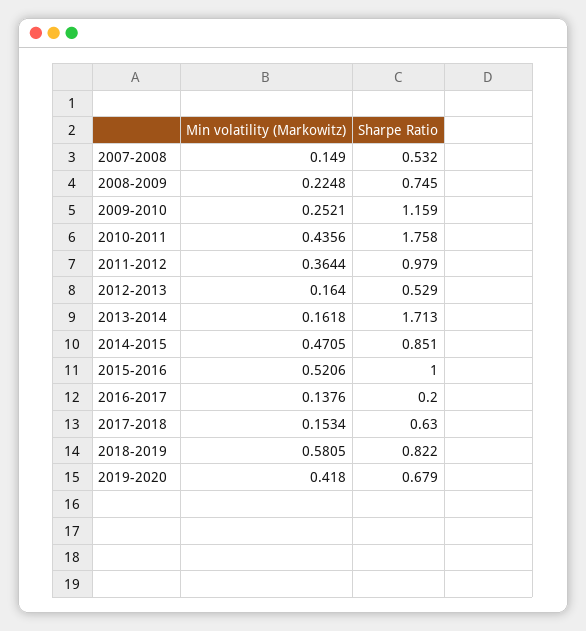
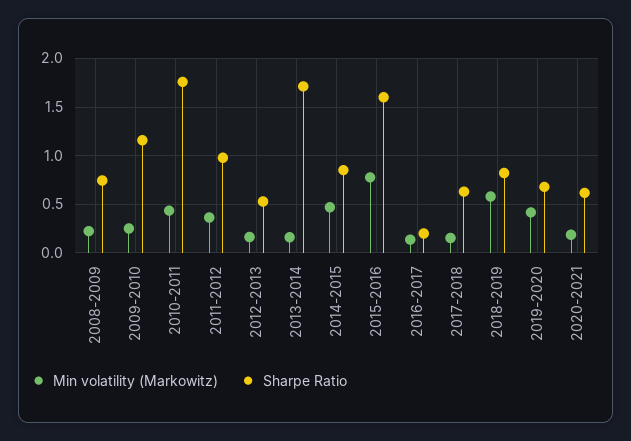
Min volatility (Markowitz), 2007-2008: 0.149 -> none
Sharpe Ratio, 2007-2008: 0.532 -> none
Min volatility (Markowitz), 2015-2016: 0.5206 -> 0.8
Sharpe Ratio, 2015-2016: 1 -> 1.6
Min volatility (Markowitz), 2020-2021: none -> 0.2
Sharpe Ratio, 2020-2021: none -> 0.6

